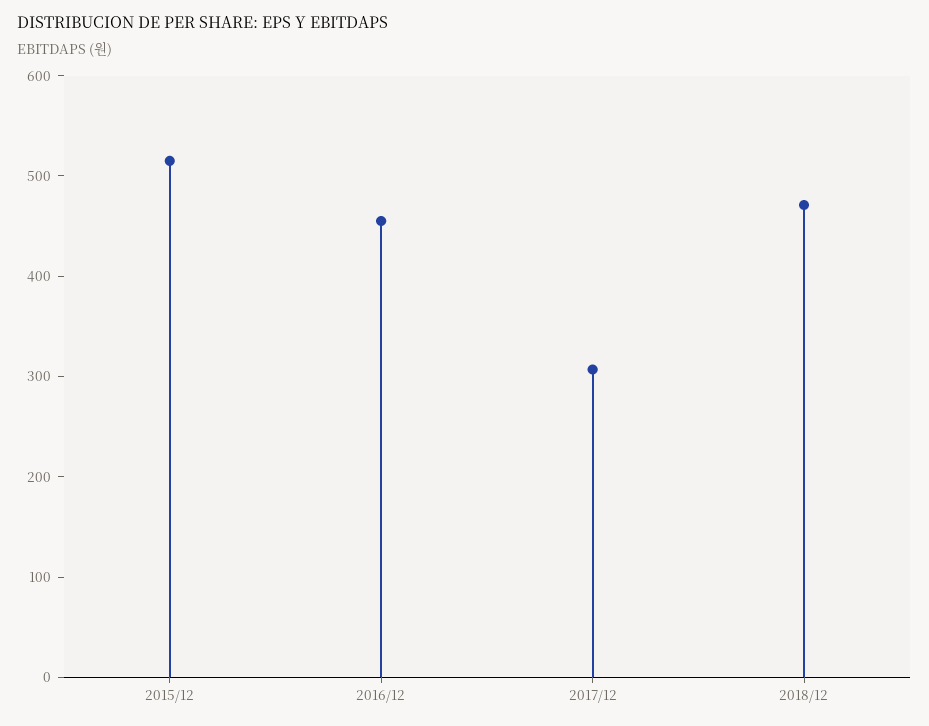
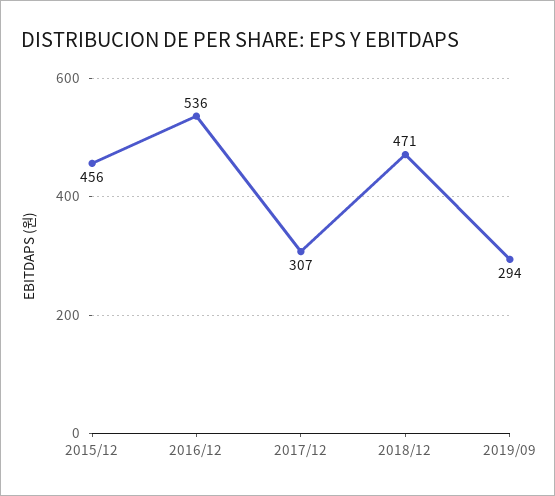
2015/12: 520 -> 456
2016/12: 460 -> 536
2019/09: none -> 294

